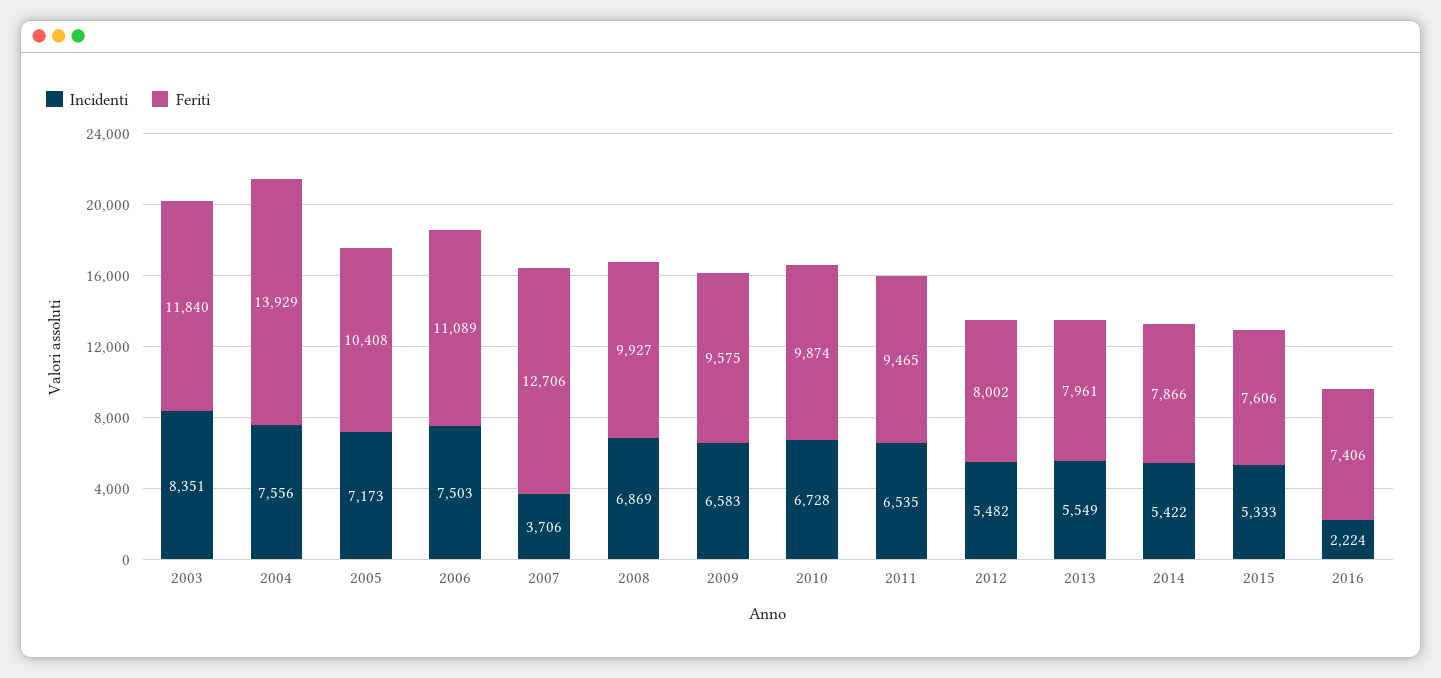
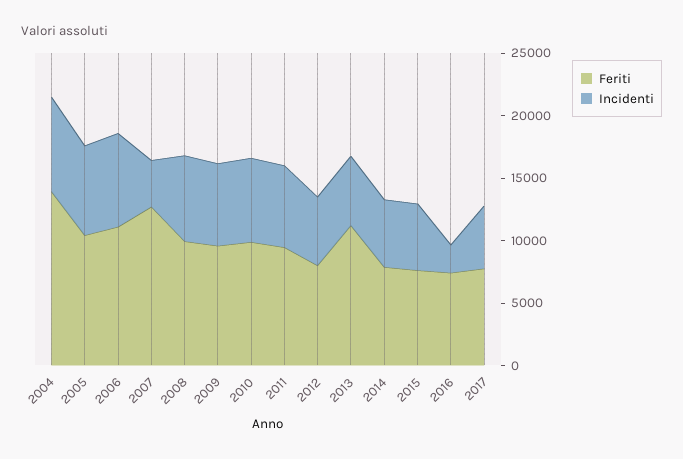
Incidenti, 2003: 8351 -> none
Feriti, 2003: 11840 -> none
Feriti, 2013: 7961 -> 11000
Feriti, 2017: none -> 8000
Incidenti, 2017: none -> 5000

